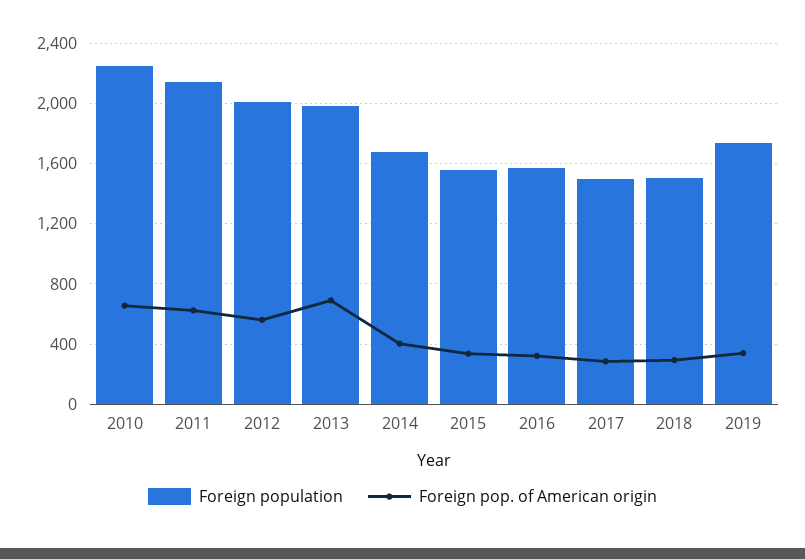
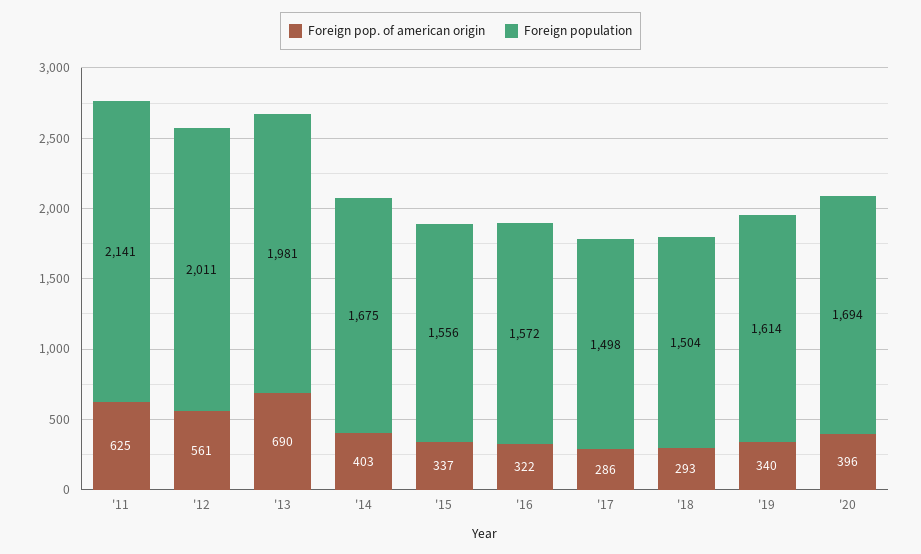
Foreign population, 2010: 2250 -> none
Foreign pop. of American origin, 2010: 650 -> none
Foreign population, 2019: 1750 -> 1614
Foreign pop. of American origin, '20: none -> 396
Foreign population, '20: none -> 1694

